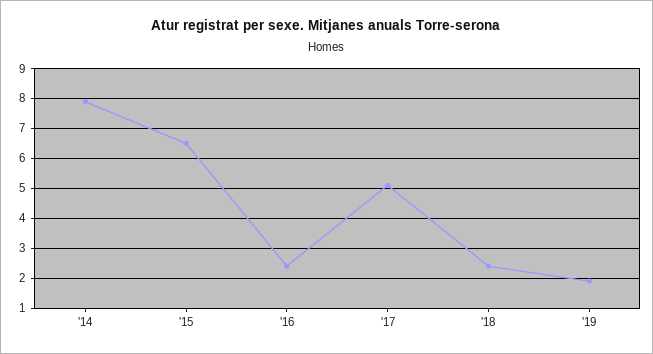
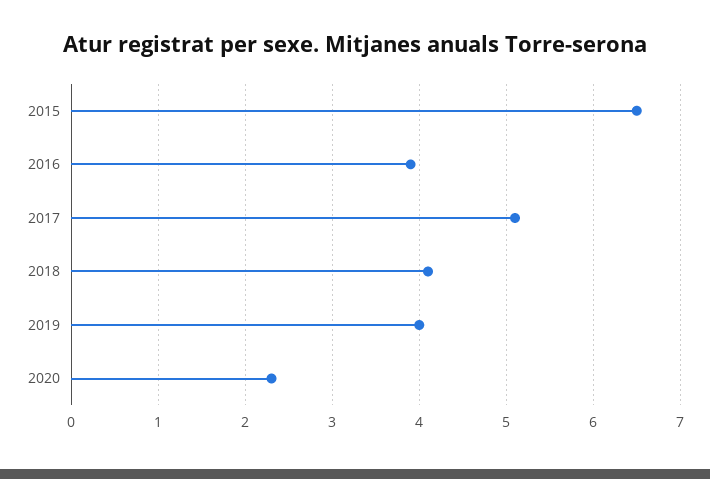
'14: 8 -> none
'16: 2.5 -> 3.9
'18: 2.5 -> 4.1
'19: 2 -> 4
2020: none -> 2.3

